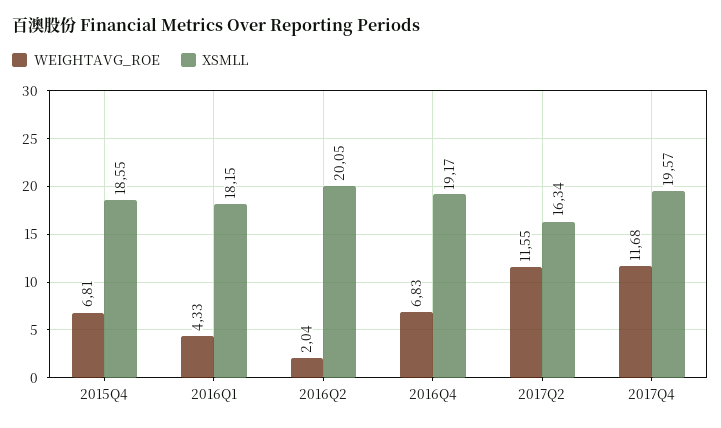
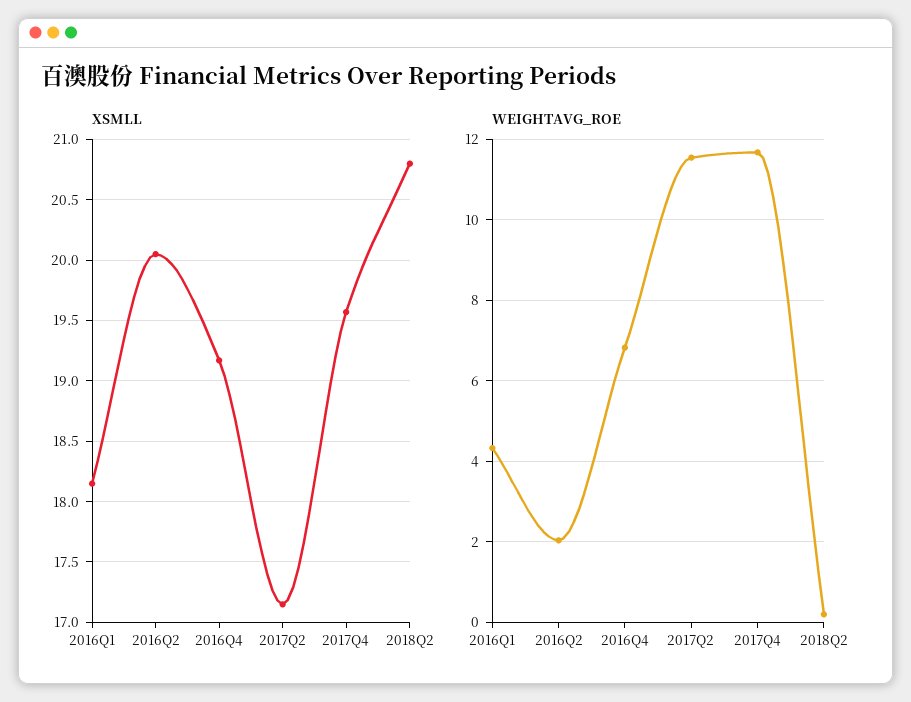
WEIGHTAVG_ROE, 2015Q4: 6.81 -> none
XSMLL, 2015Q4: 18.55 -> none
XSMLL, 2017Q2: 16.34 -> 17.15
XSMLL, 2018Q2: none -> 20.8
WEIGHTAVG_ROE, 2018Q2: none -> 0.2

